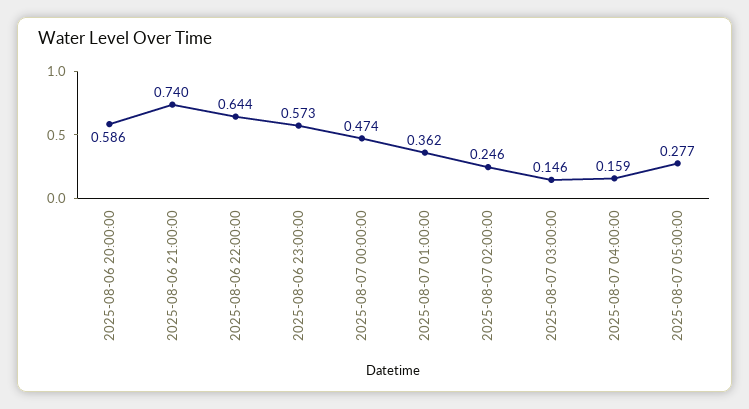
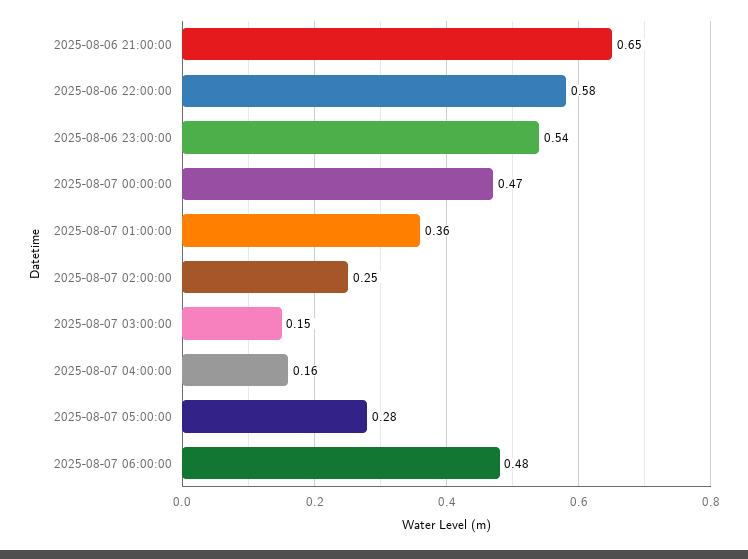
2025-08-06 20:00:00: 0.586 -> none
2025-08-06 21:00:00: 0.74 -> 0.65
2025-08-06 22:00:00: 0.644 -> 0.58
2025-08-06 23:00:00: 0.573 -> 0.54
2025-08-07 06:00:00: none -> 0.48

